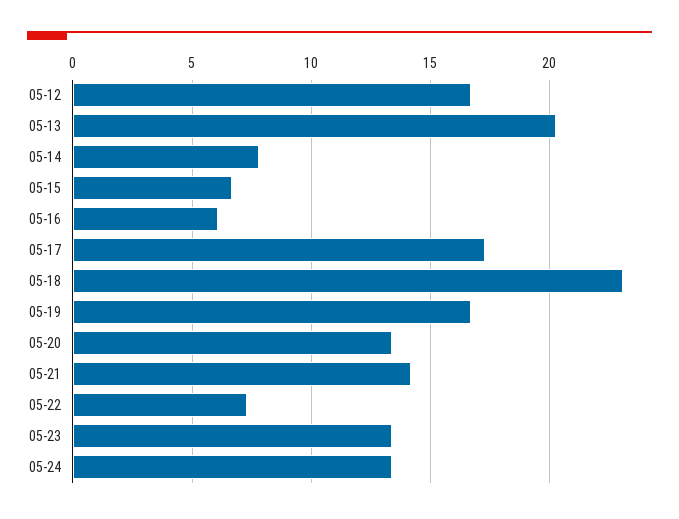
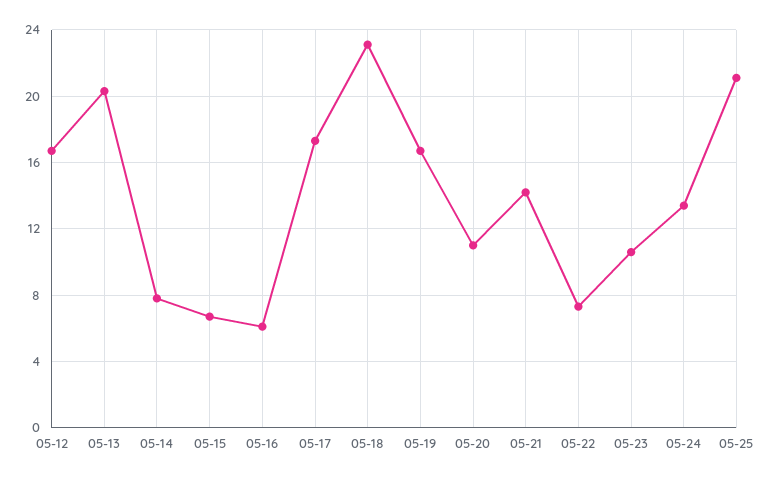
05-20: 13.5 -> 11
05-23: 13.5 -> 10.5
05-25: none -> 21

